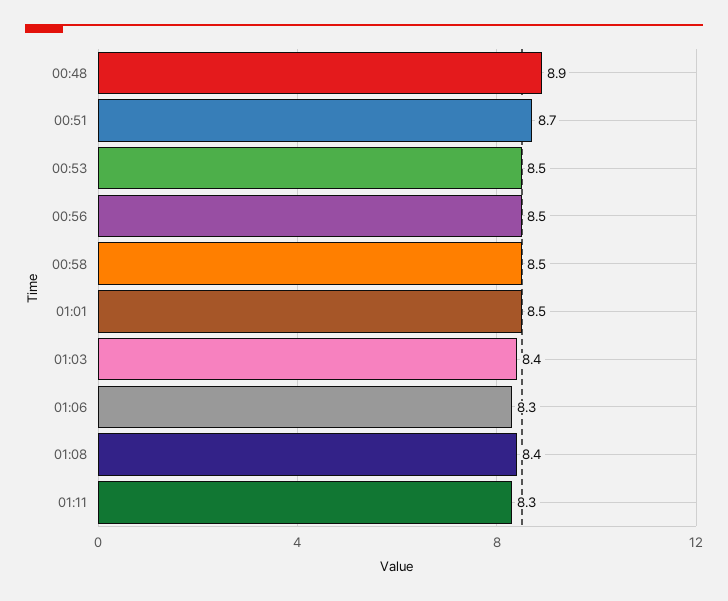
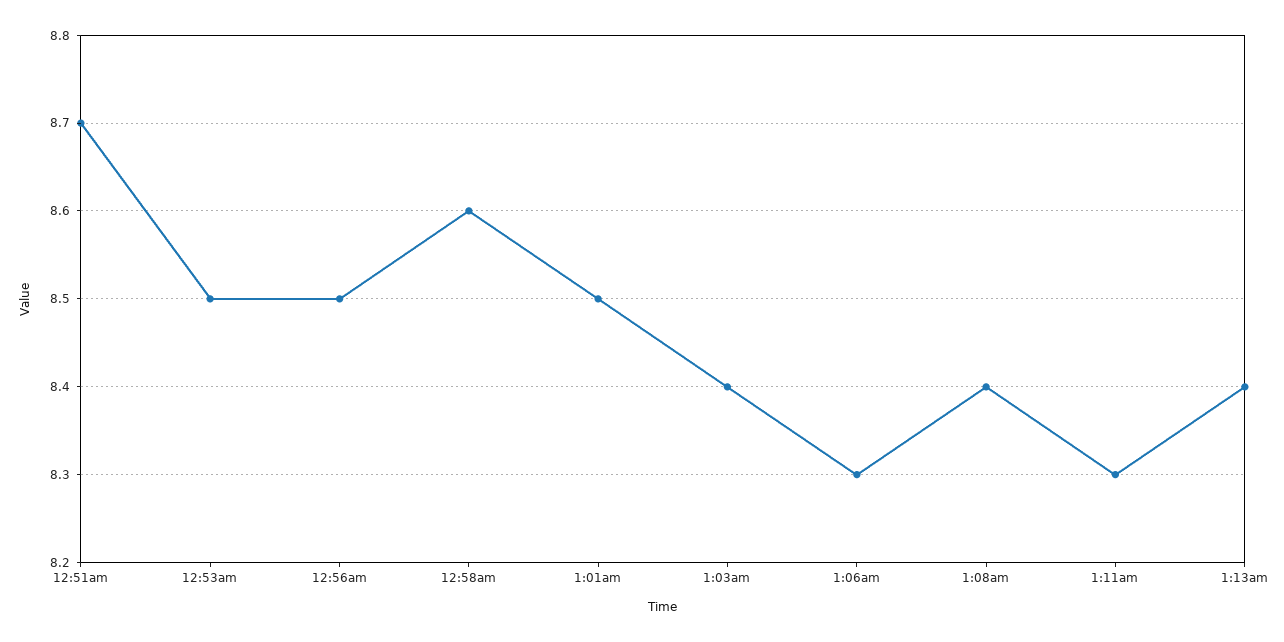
00:48: 8.9 -> none
00:58: 8.5 -> 8.6
1:13am: none -> 8.4

